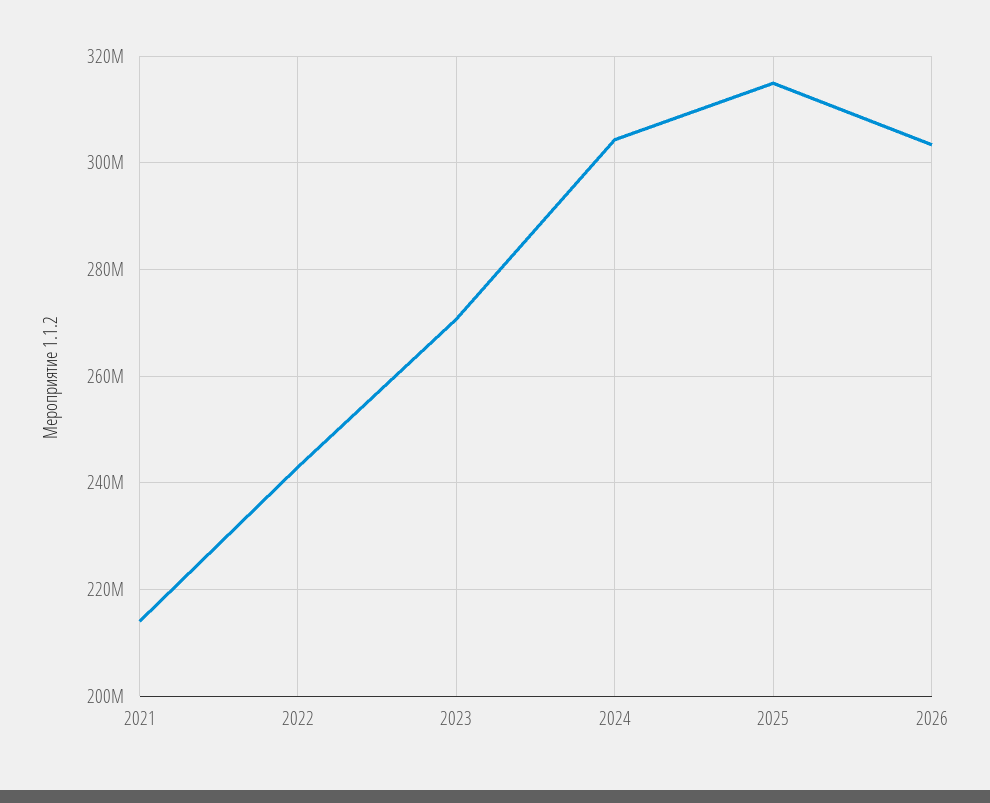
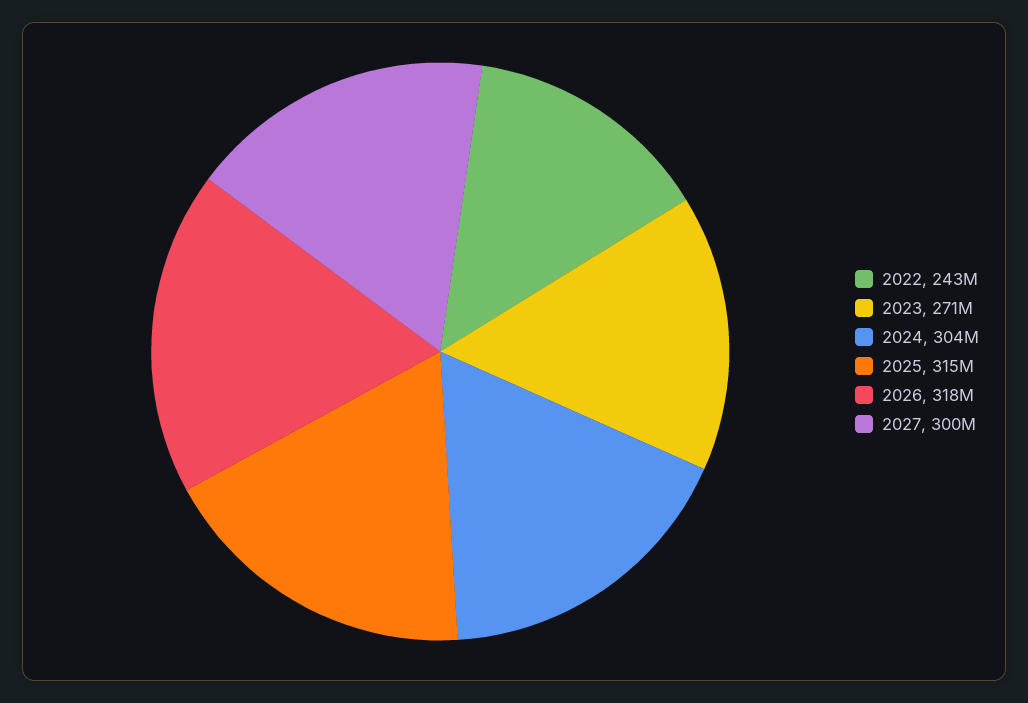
2021: 214000000 -> none
2026: 304000000 -> 318000000
2027: none -> 300000000

